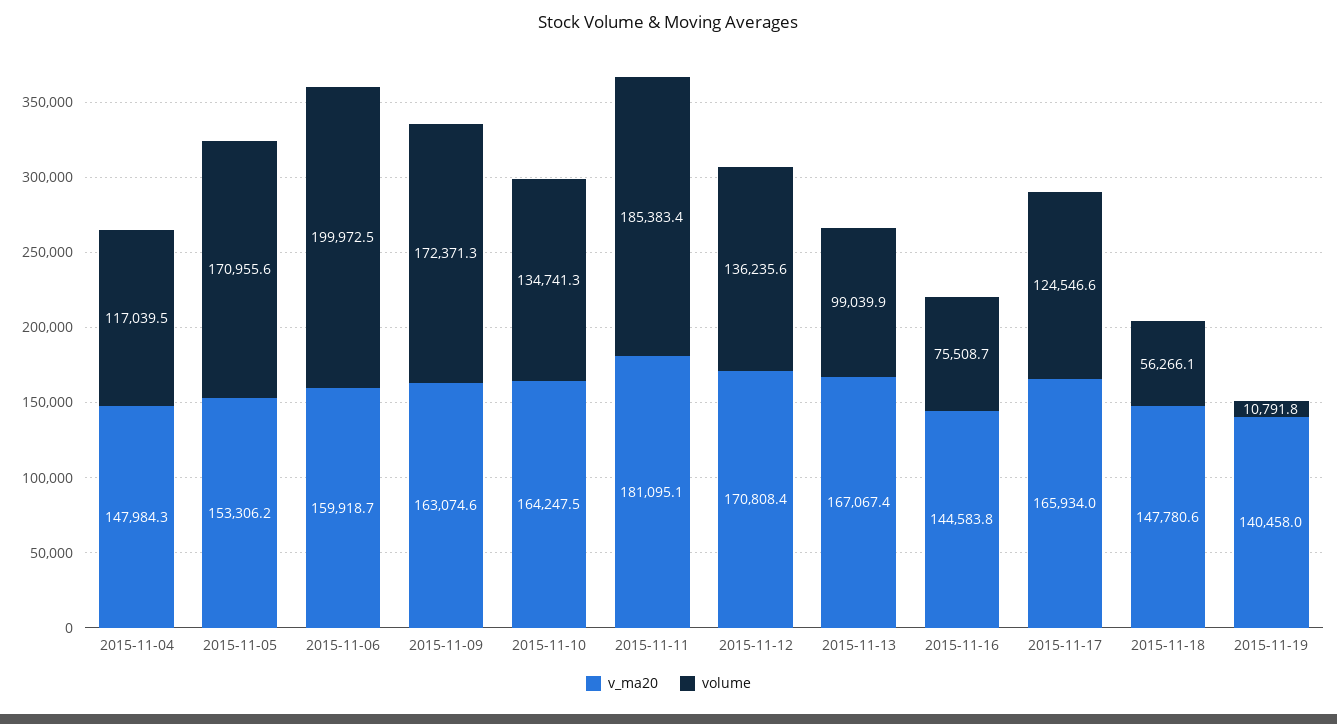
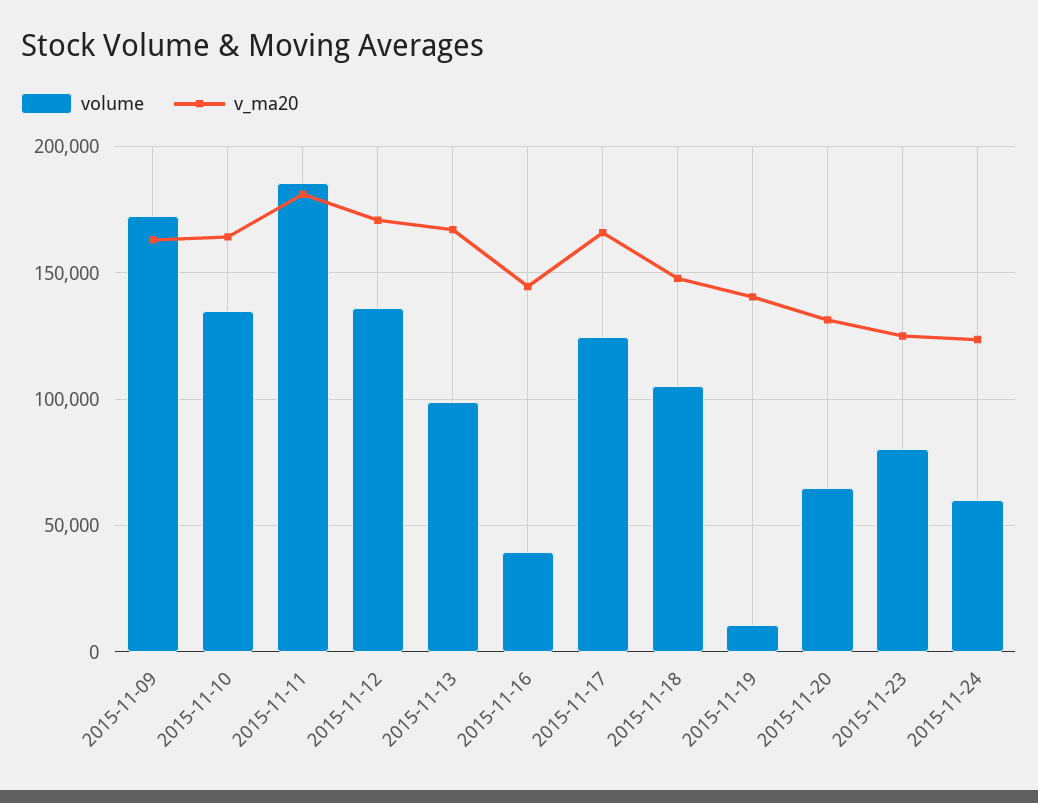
v_ma20, 2015-11-04: 147984.3 -> none
volume, 2015-11-04: 117039.5 -> none
v_ma20, 2015-11-05: 153306.2 -> none
volume, 2015-11-05: 170955.6 -> none
v_ma20, 2015-11-06: 159918.7 -> none
volume, 2015-11-06: 199972.5 -> none
volume, 2015-11-16: 75508.7 -> 40000
volume, 2015-11-18: 56266.1 -> 105000
volume, 2015-11-20: none -> 65000
v_ma20, 2015-11-20: none -> 130000
volume, 2015-11-23: none -> 80000
v_ma20, 2015-11-23: none -> 125000
volume, 2015-11-24: none -> 60000
v_ma20, 2015-11-24: none -> 125000

